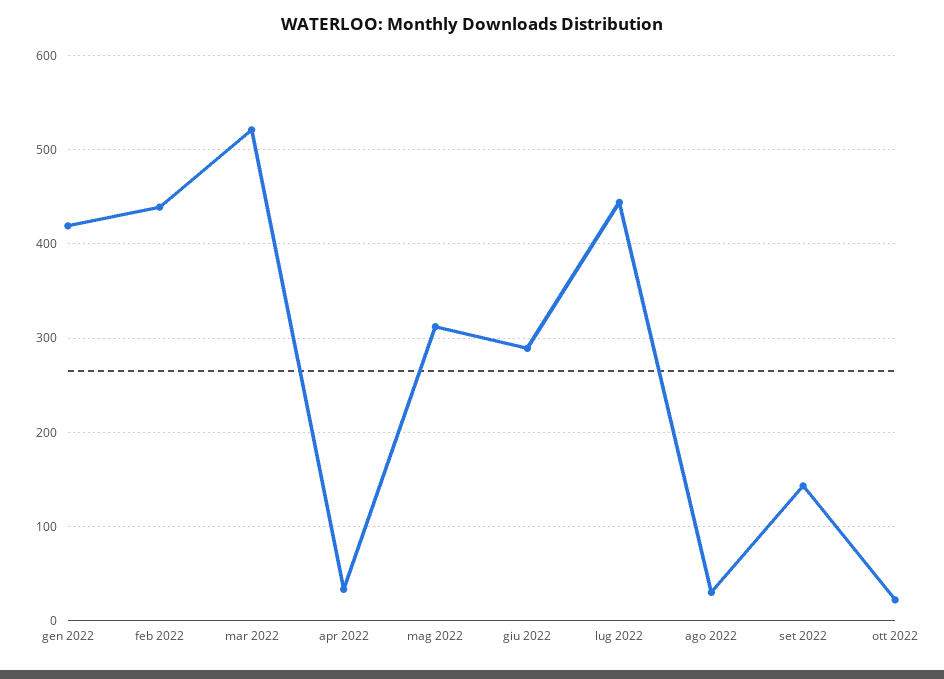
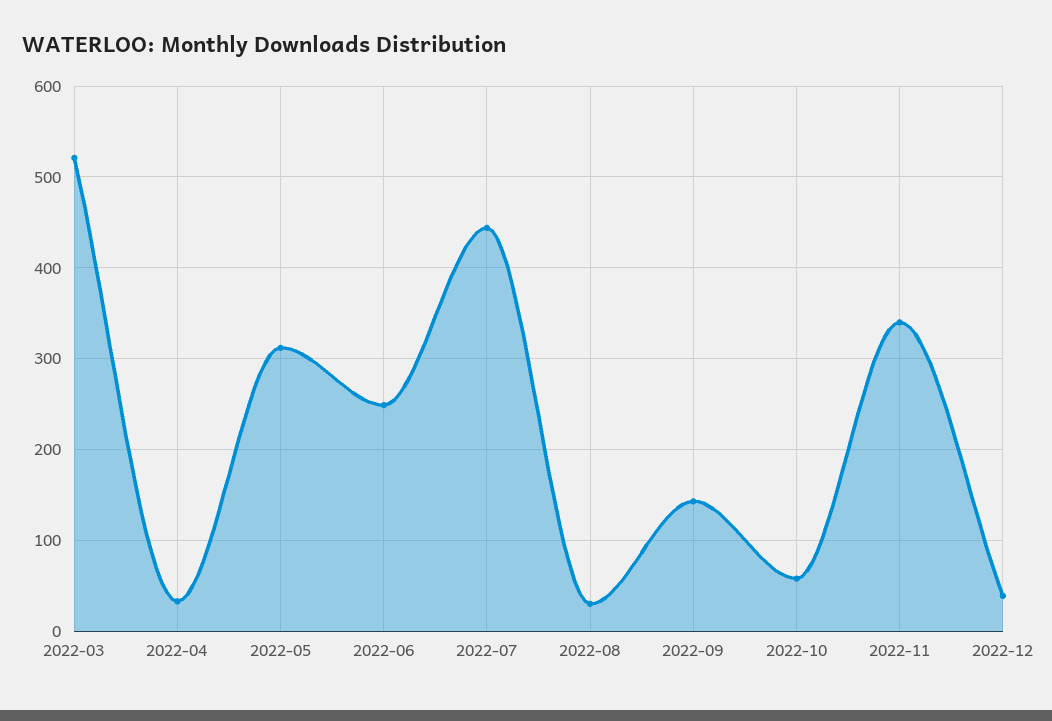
gen 2022: 420 -> none
feb 2022: 440 -> none
giu 2022: 290 -> 250
ott 2022: 20 -> 60
2022-11: none -> 340
2022-12: none -> 40

